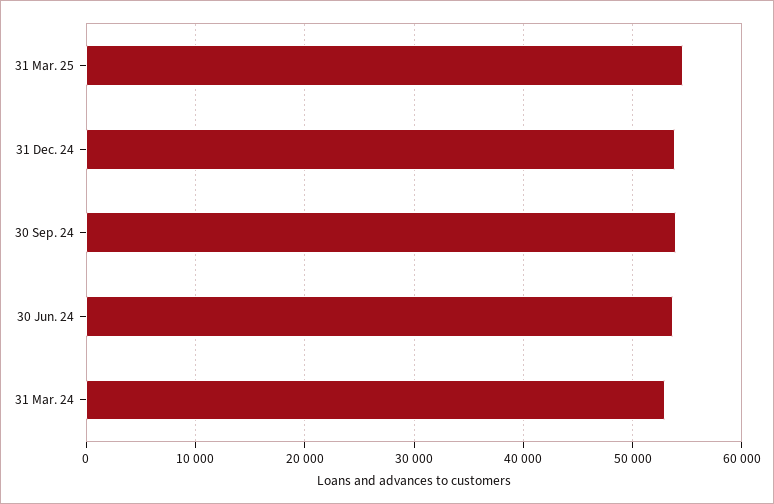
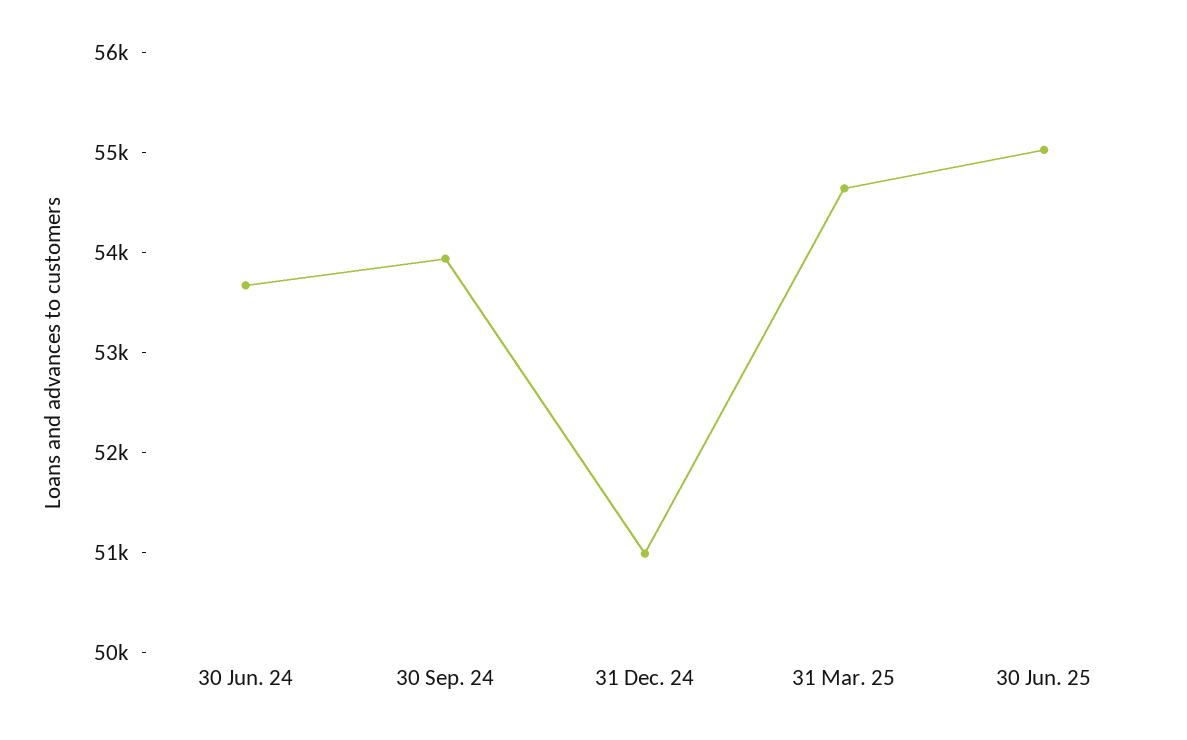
31 Dec. 24: 54000 -> 51000
31 Mar. 24: 53000 -> none
30 Jun. 25: none -> 55000

